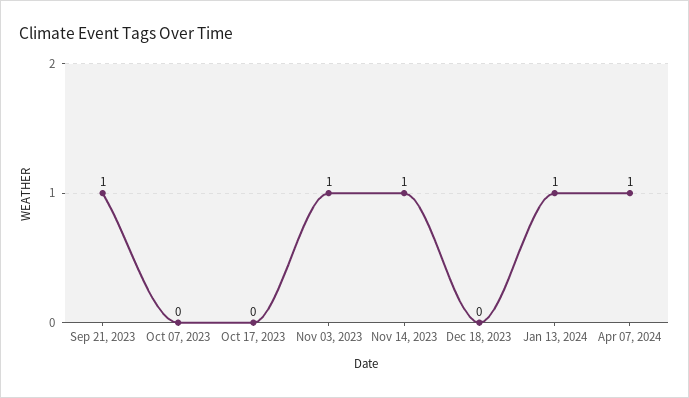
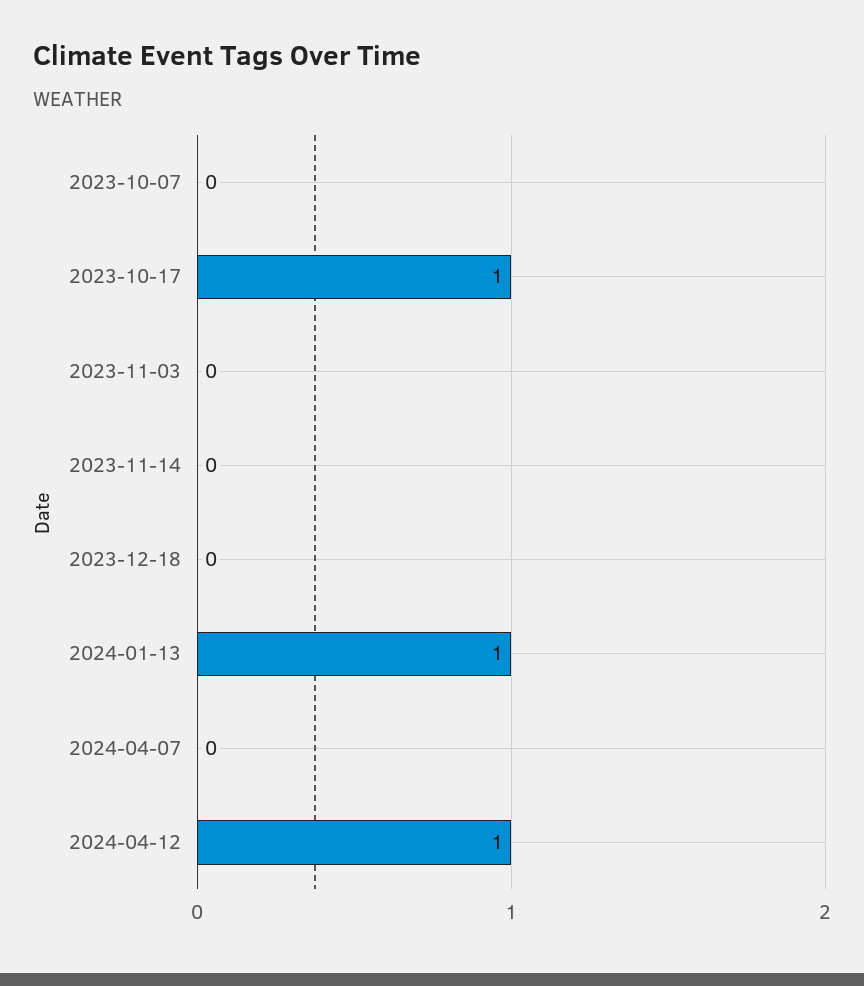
Sep 21, 2023: 1 -> none
Oct 17, 2023: 0 -> 1
Nov 03, 2023: 1 -> 0
Nov 14, 2023: 1 -> 0
Apr 07, 2024: 1 -> 0
2024-04-12: none -> 1

